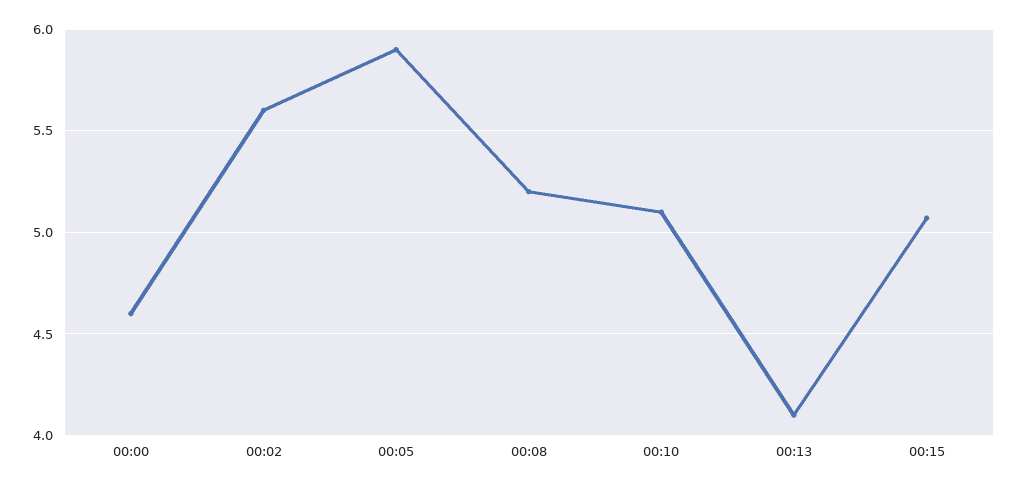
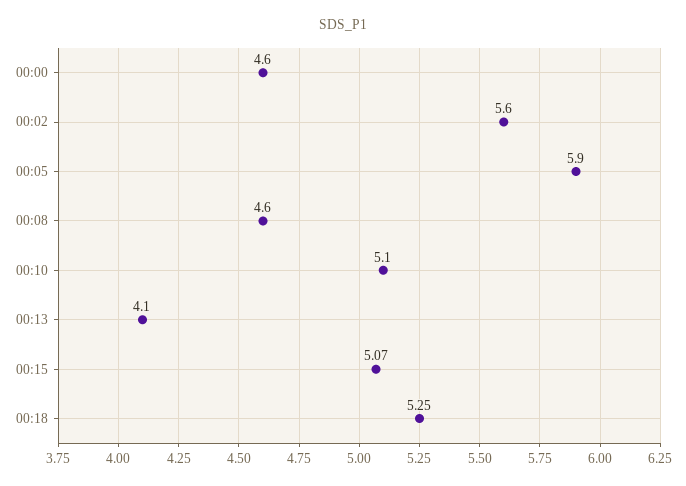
00:08: 5.2 -> 4.6
00:18: none -> 5.25

